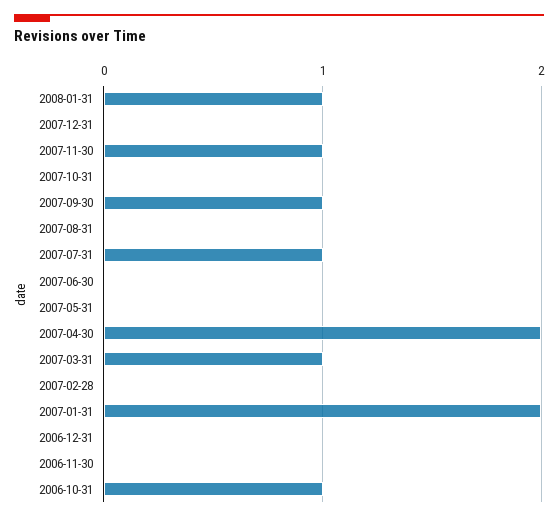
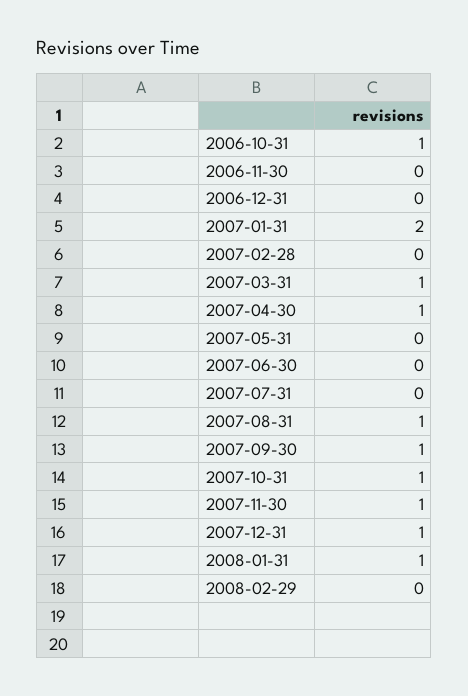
2007-12-31: 0 -> 1
2007-10-31: 0 -> 1
2007-08-31: 0 -> 1
2007-07-31: 1 -> 0
2007-04-30: 2 -> 1
2008-02-29: none -> 0

